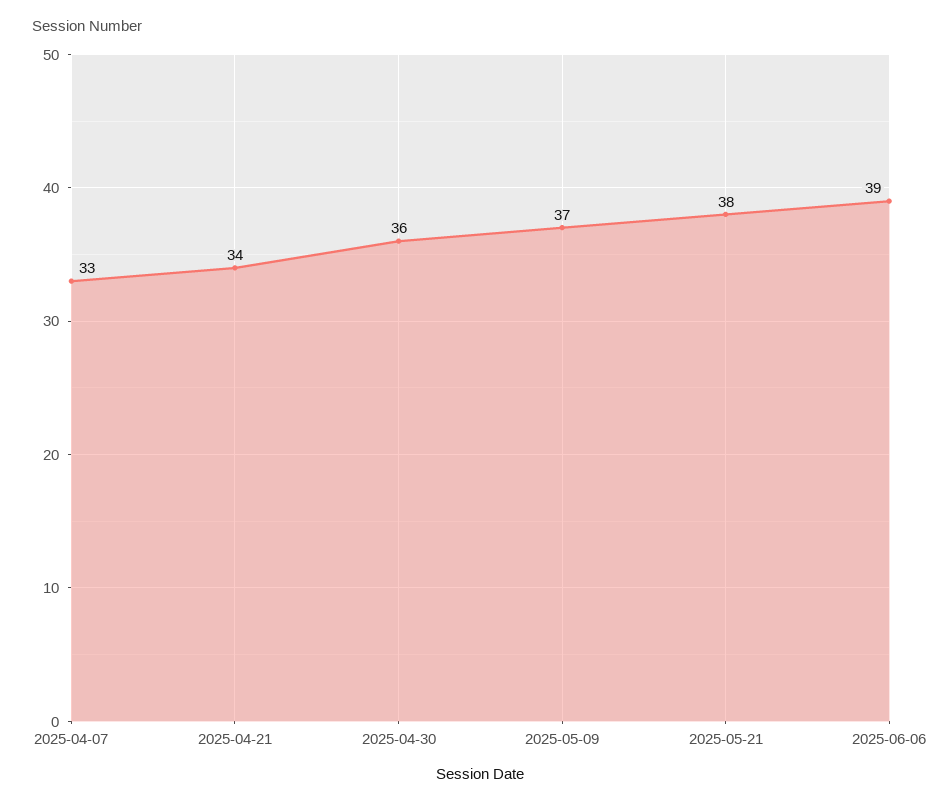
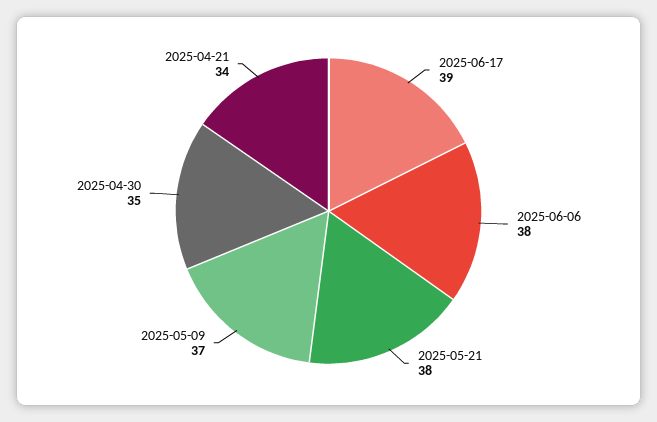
2025-04-07: 33 -> none
2025-04-30: 36 -> 35
2025-06-06: 39 -> 38
2025-06-17: none -> 39

